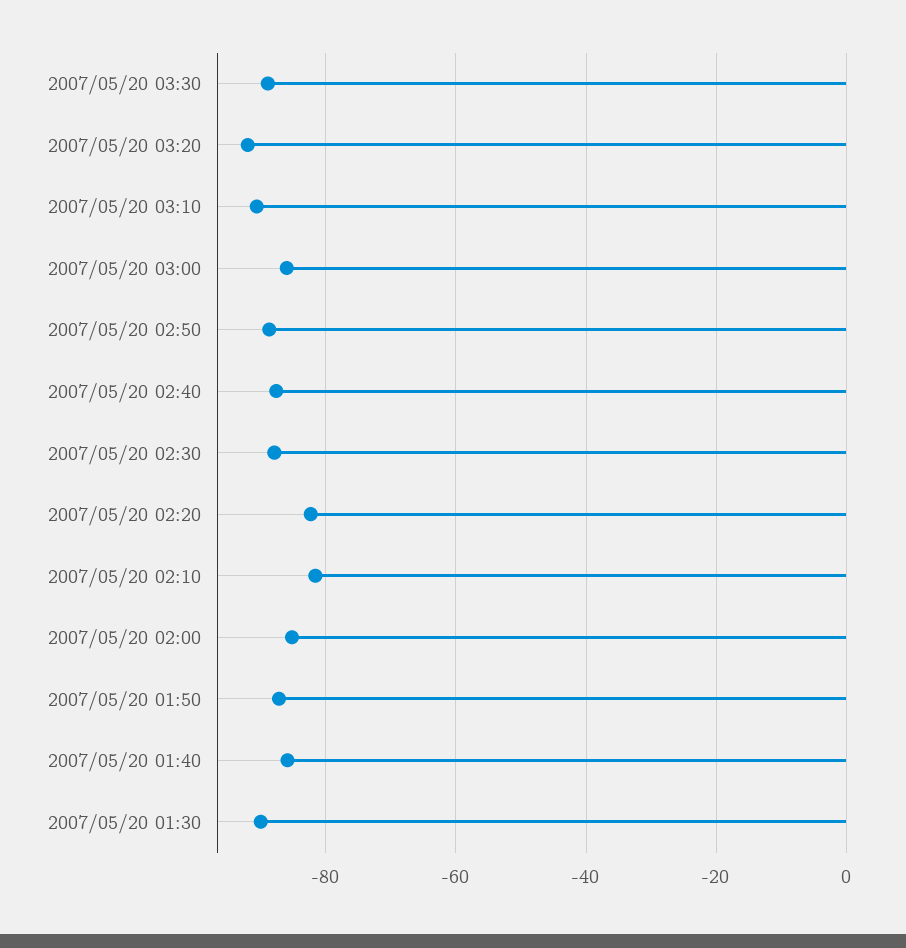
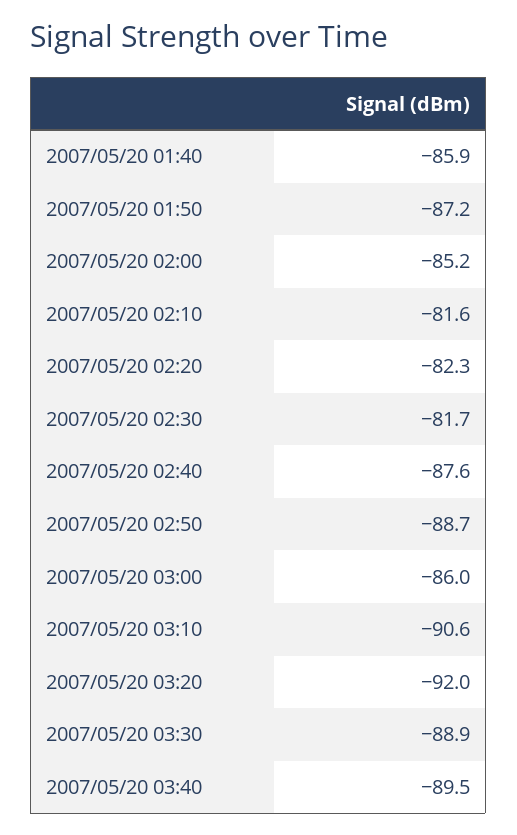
2007/05/20 02:30: -88 -> -81.7
2007/05/20 01:30: -90 -> none
2007/05/20 03:40: none -> -89.5

